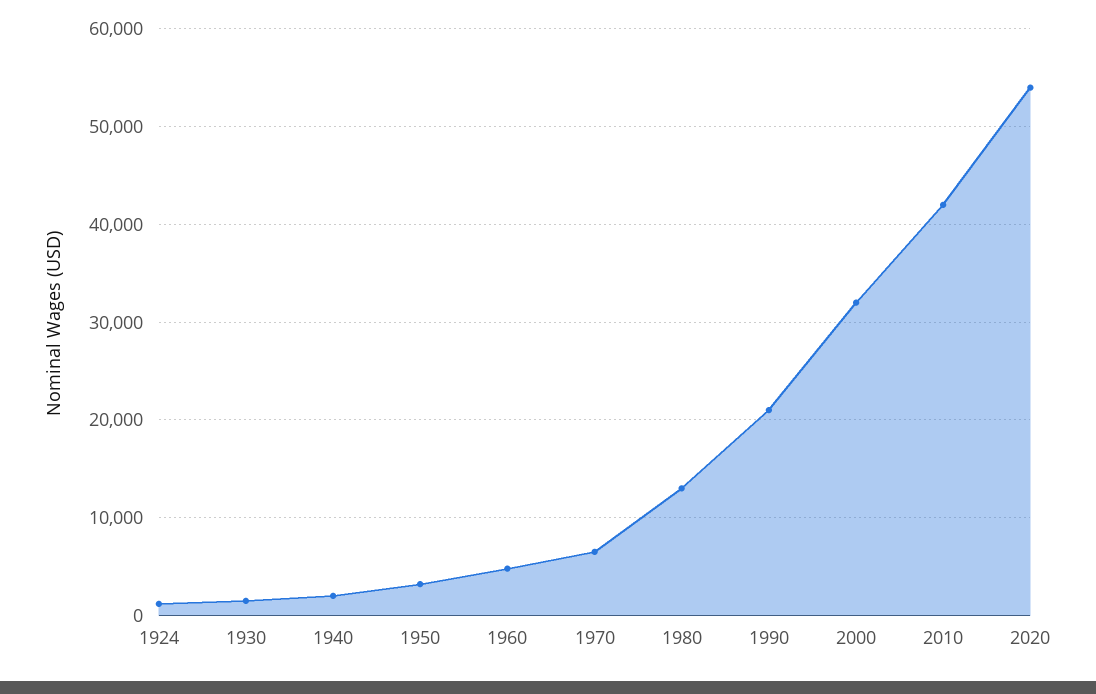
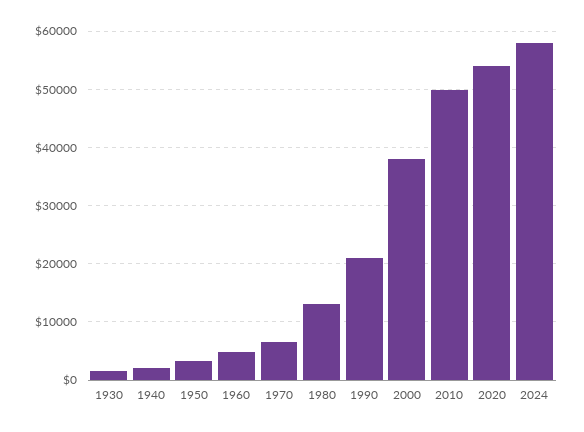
1924: 1000 -> none
2000: 32000 -> 38000
2010: 42000 -> 50000
2024: none -> 58000

